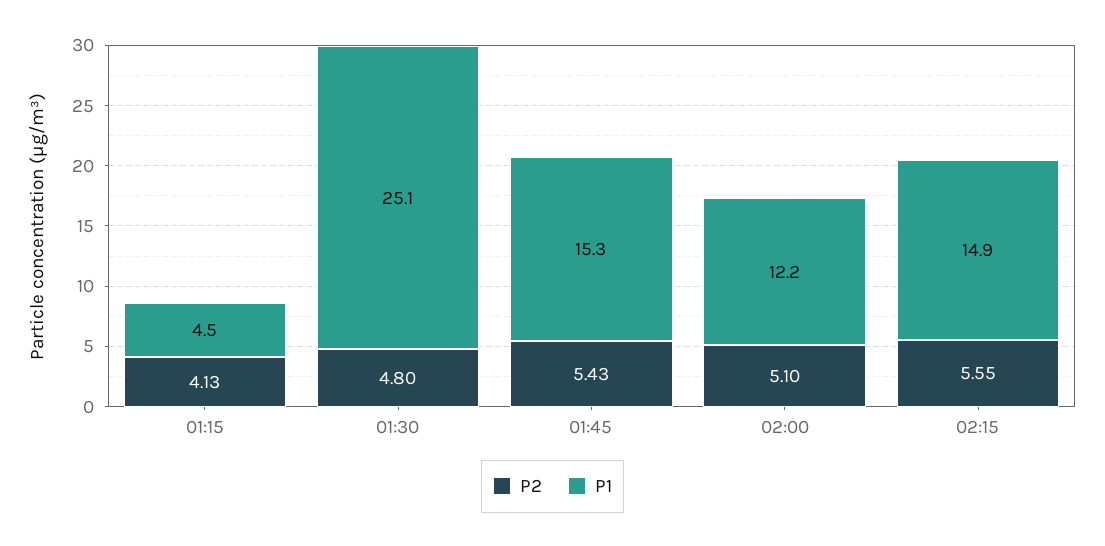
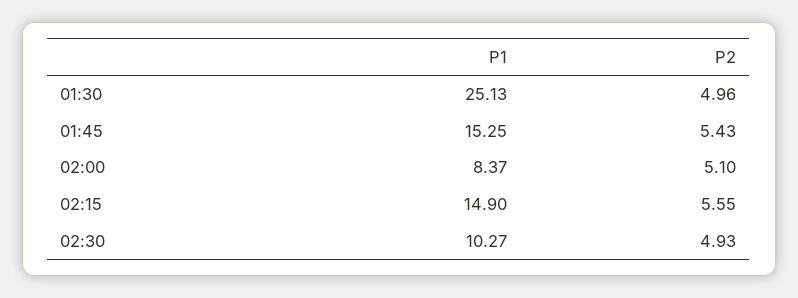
P2, 01:15: 4.13 -> none
P1, 01:15: 4.5 -> none
P2, 01:30: 4.8 -> 4.96
P1, 02:00: 12.2 -> 8.37
P1, 02:30: none -> 10.27
P2, 02:30: none -> 4.93

